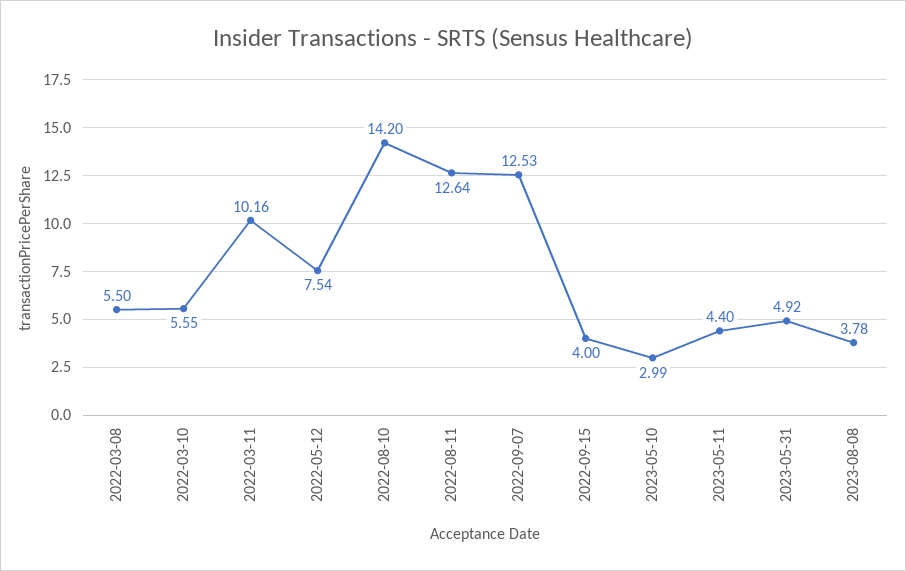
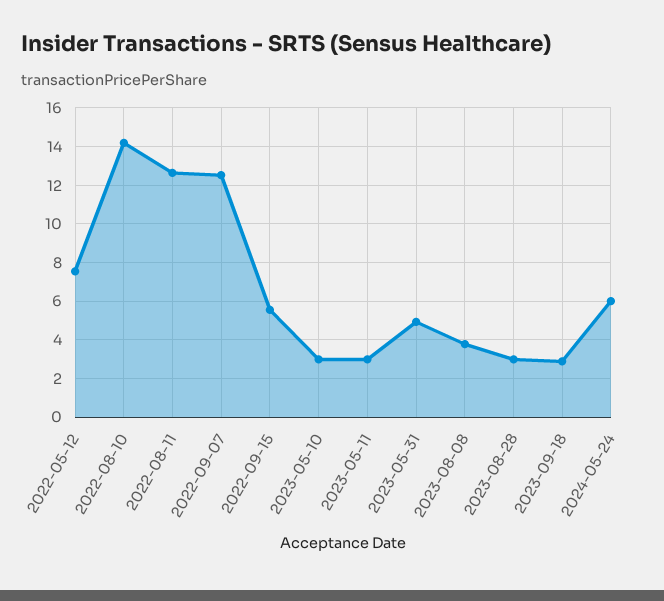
2022-03-08: 5.5 -> none
2022-03-10: 5.55 -> none
2022-03-11: 10.16 -> none
2022-09-15: 4 -> 5.5
2023-05-11: 4.4 -> 3
2023-08-28: none -> 3
2023-09-18: none -> 3
2024-05-24: none -> 6

